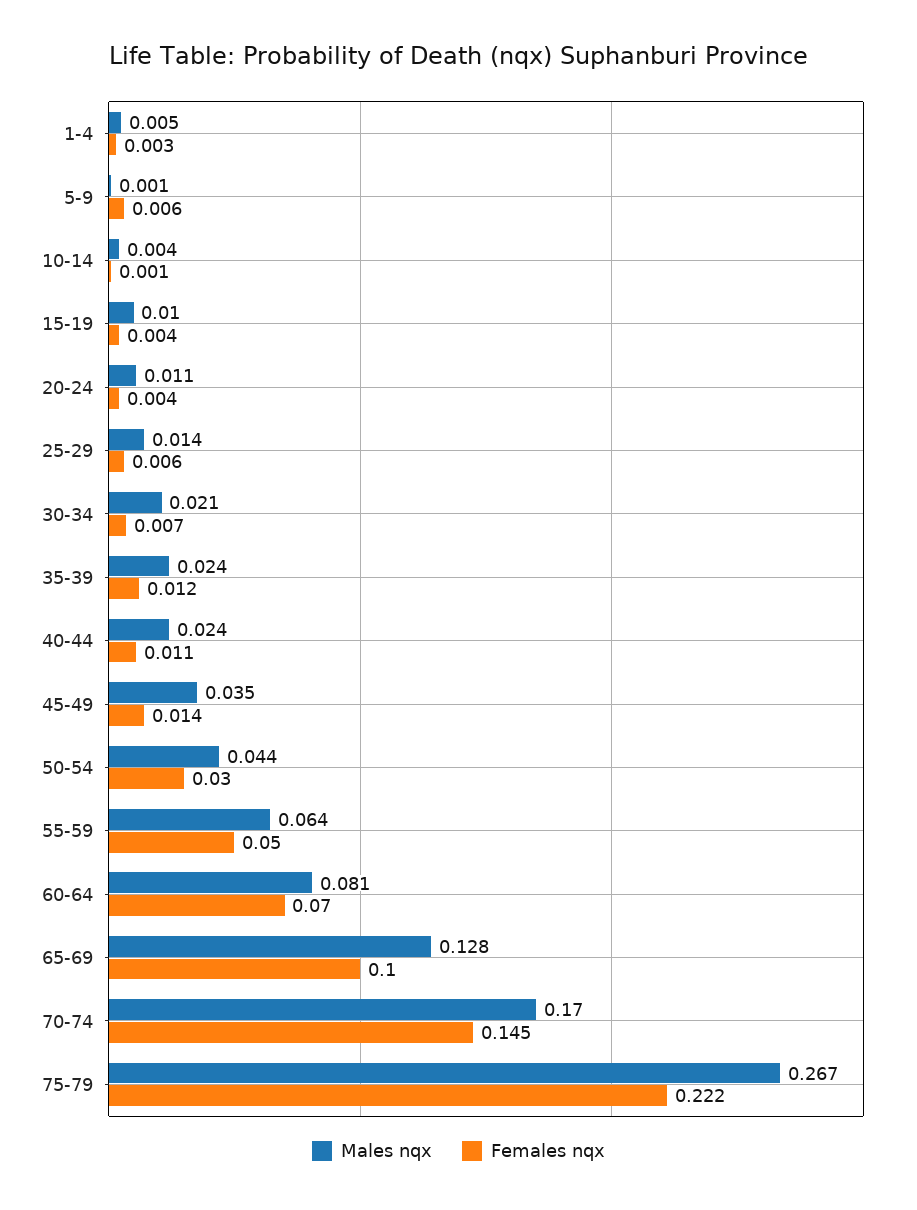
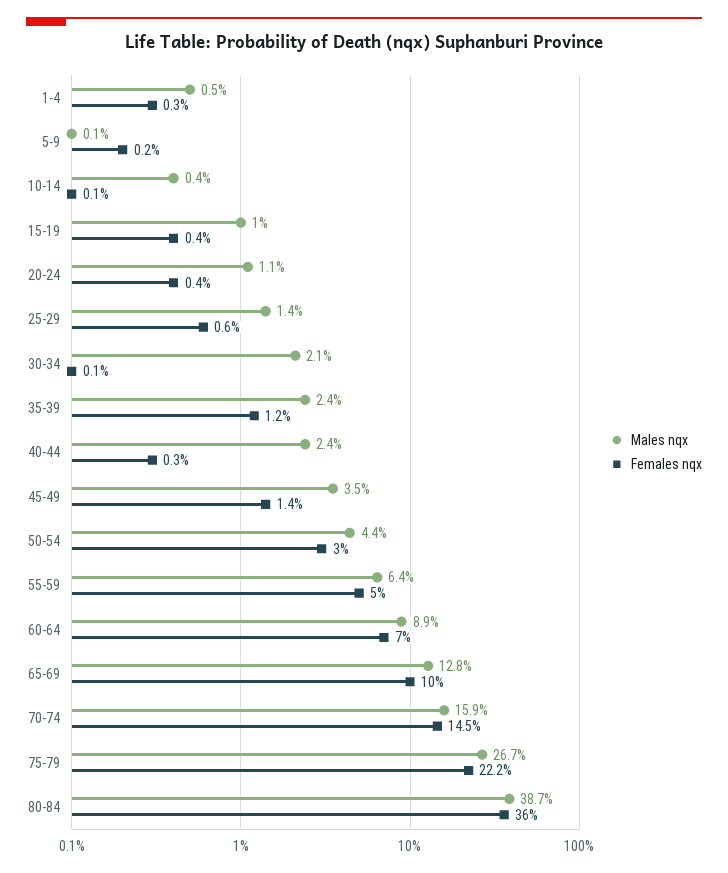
Females nqx, 5-9: 0.006 -> 0.002
Females nqx, 30-34: 0.007 -> 0.001
Females nqx, 40-44: 0.011 -> 0.003
Males nqx, 60-64: 0.081 -> 0.089
Males nqx, 70-74: 0.17 -> 0.159
Males nqx, 80-84: none -> 0.387
Females nqx, 80-84: none -> 0.36

